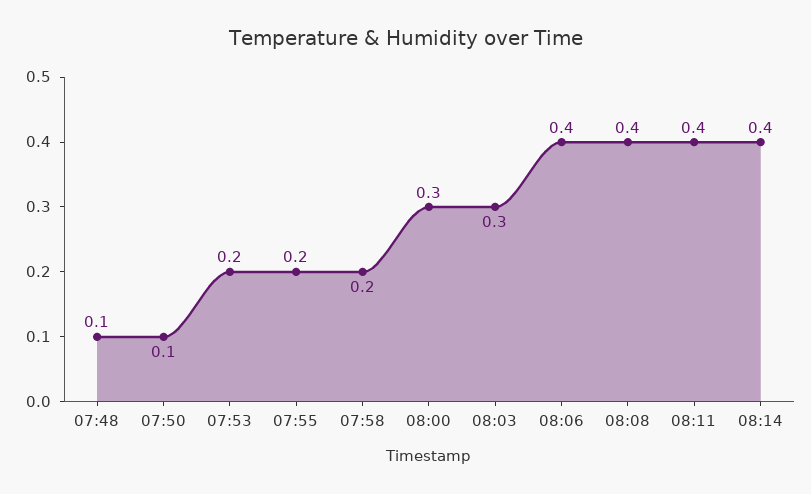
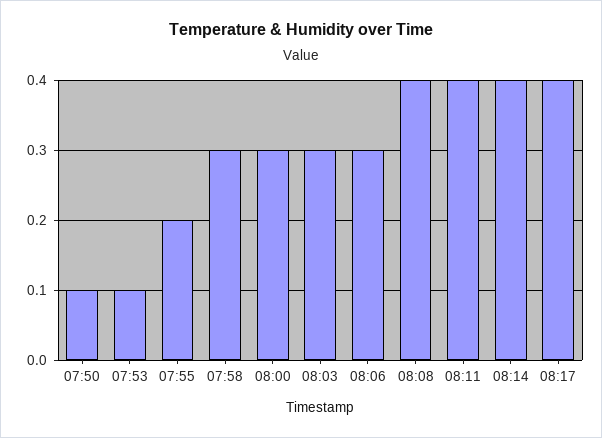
07:48: 0.1 -> none
07:53: 0.2 -> 0.1
07:58: 0.2 -> 0.3
08:06: 0.4 -> 0.3
08:17: none -> 0.4

